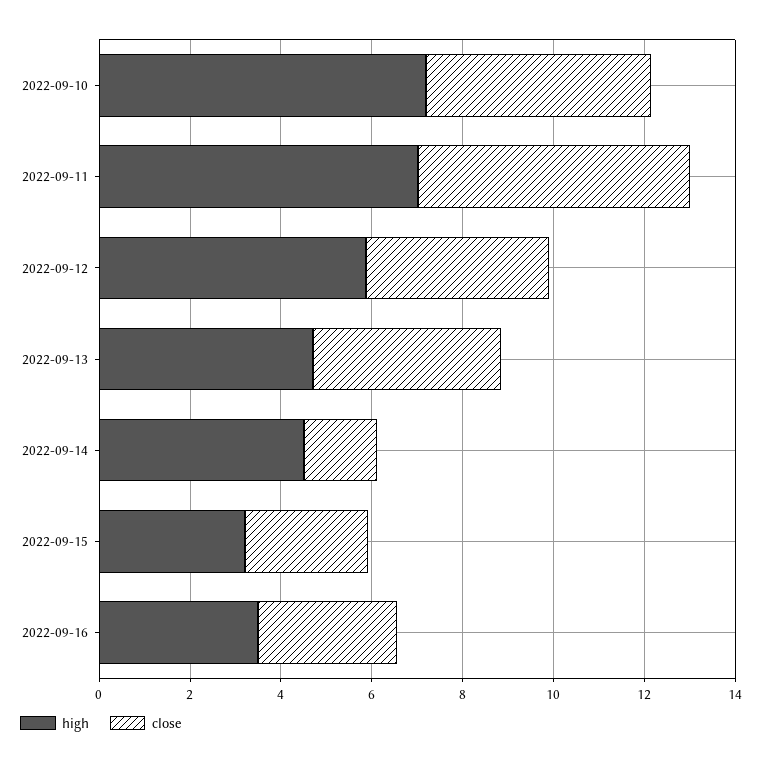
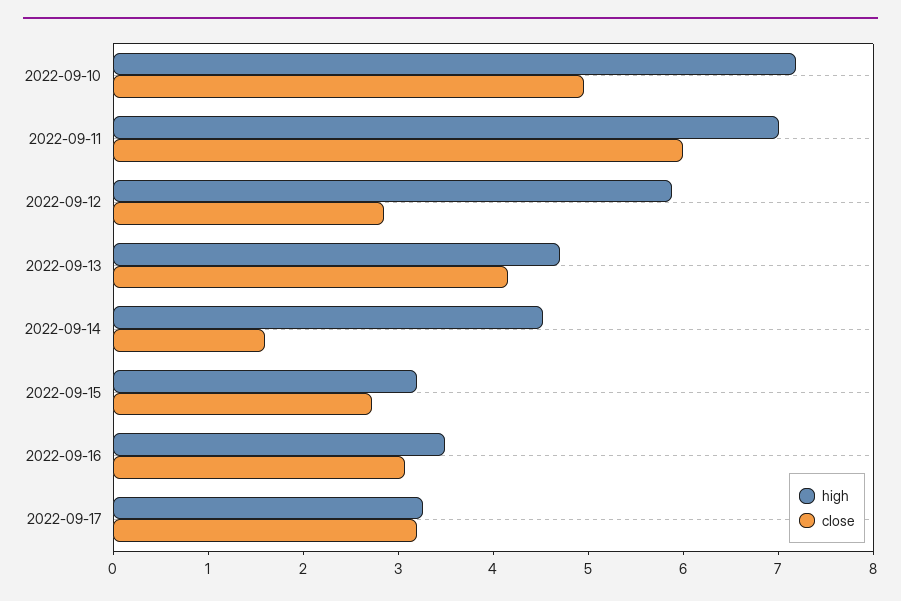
close, 2022-09-12: 4 -> 2.8
high, 2022-09-17: none -> 3.2
close, 2022-09-17: none -> 3.2

